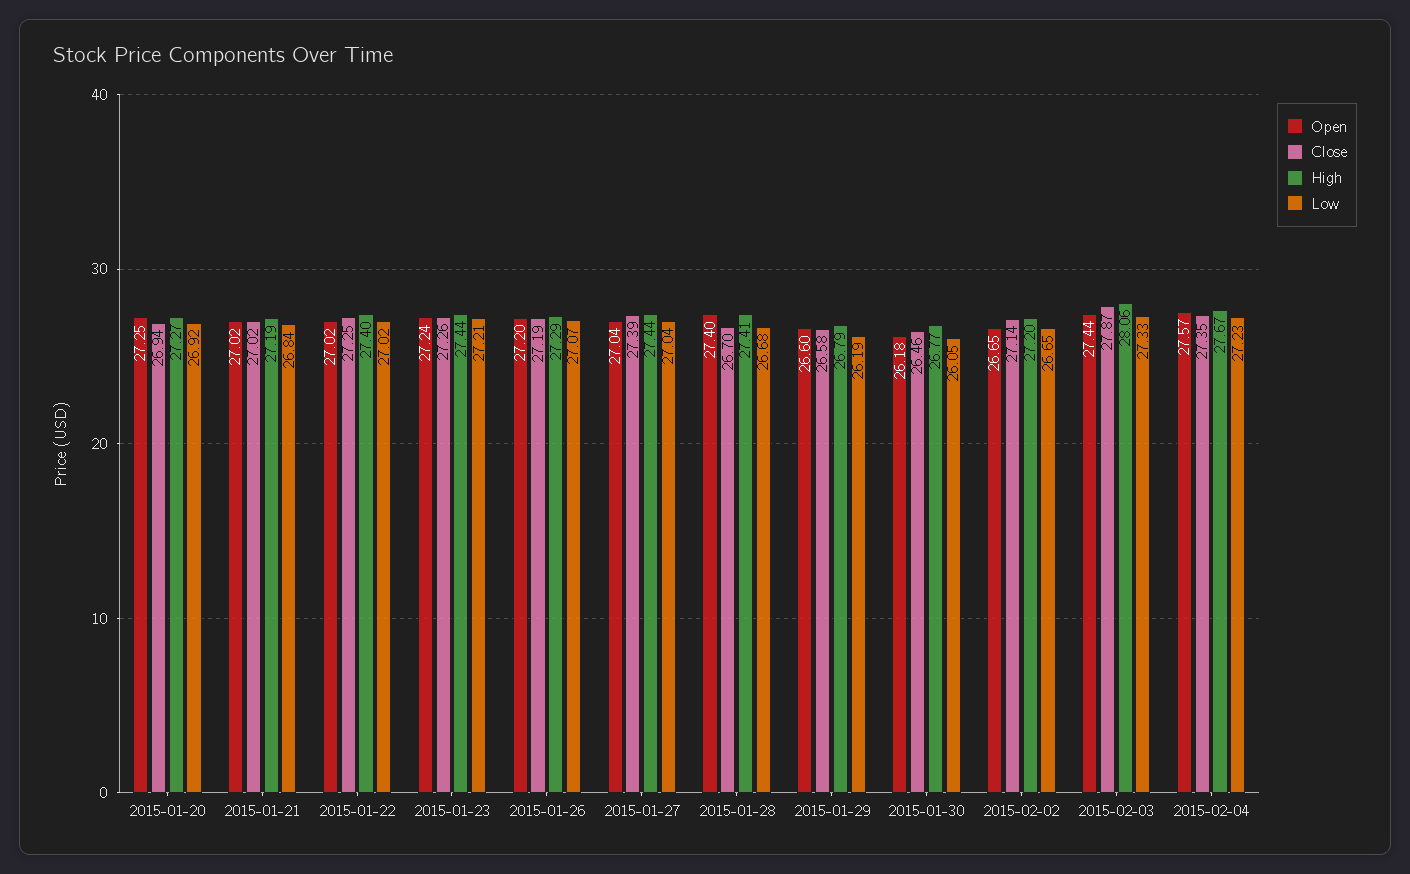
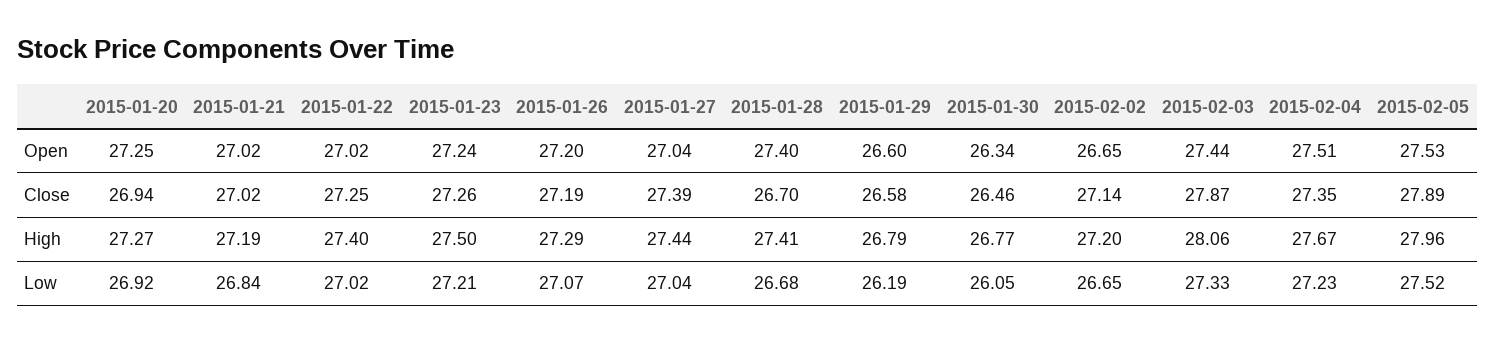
High, 2015-01-23: 27.44 -> 27.5
Open, 2015-01-30: 26.18 -> 26.34
Open, 2015-02-04: 27.57 -> 27.51
Open, 2015-02-05: none -> 27.53
Close, 2015-02-05: none -> 27.89
High, 2015-02-05: none -> 27.96
Low, 2015-02-05: none -> 27.52

